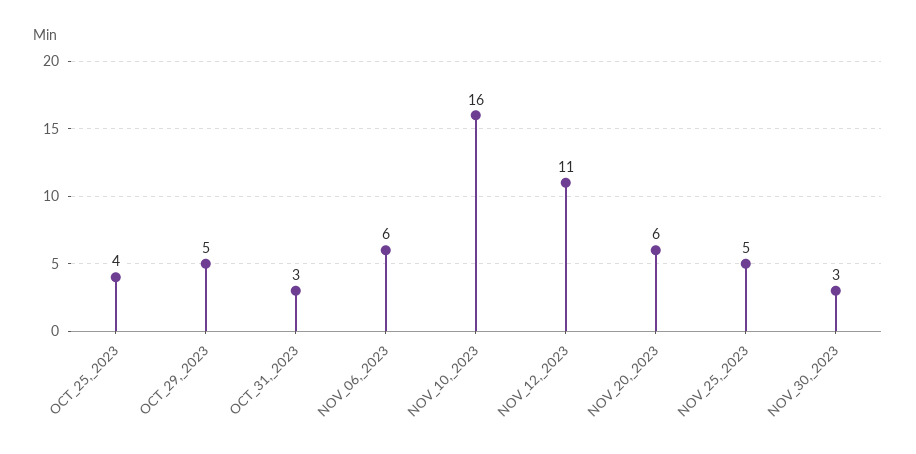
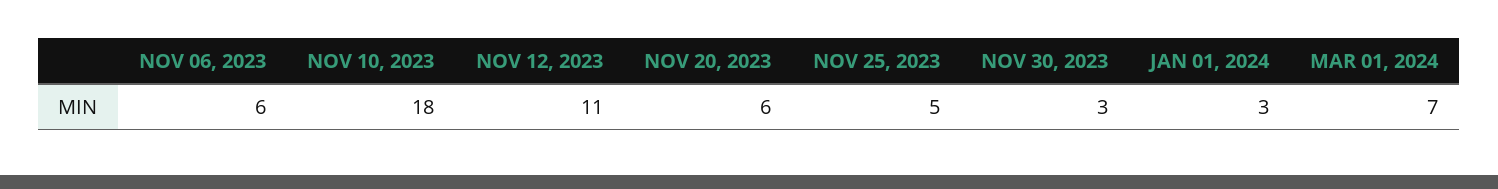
OCT_25,_2023: 4 -> none
OCT_29,_2023: 5 -> none
OCT_31,_2023: 3 -> none
NOV_10,_2023: 16 -> 18
JAN 01, 2024: none -> 3
MAR 01, 2024: none -> 7

